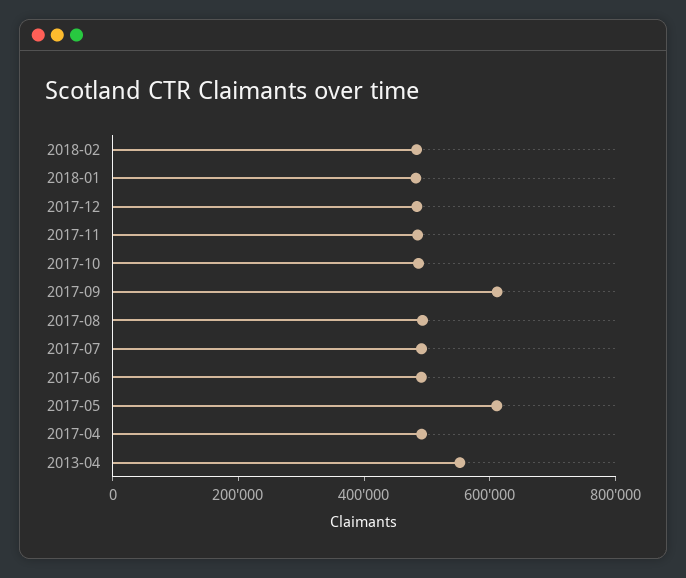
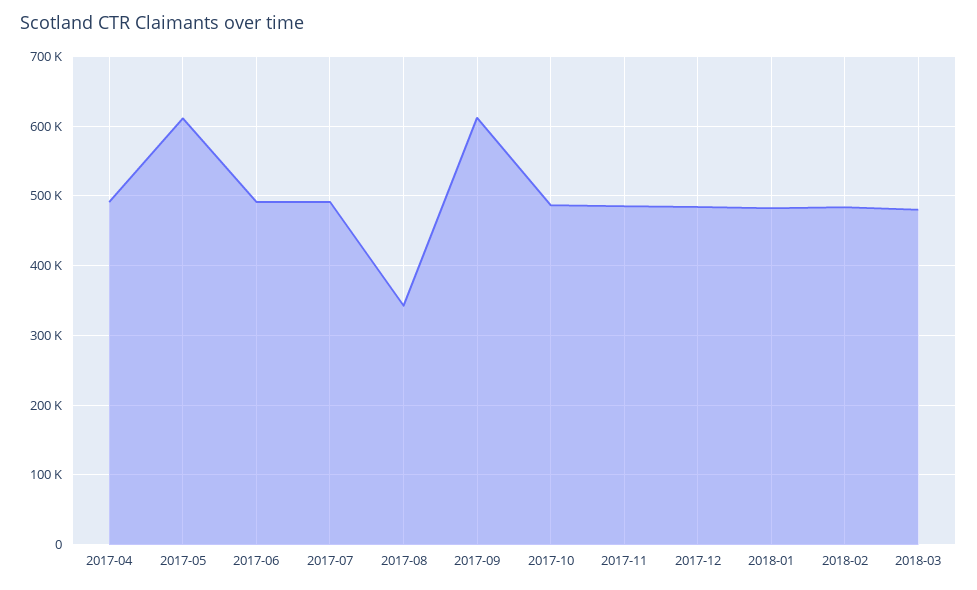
2017-08: 500000 -> 340000
2013-04: 550000 -> none
2018-03: none -> 480000

